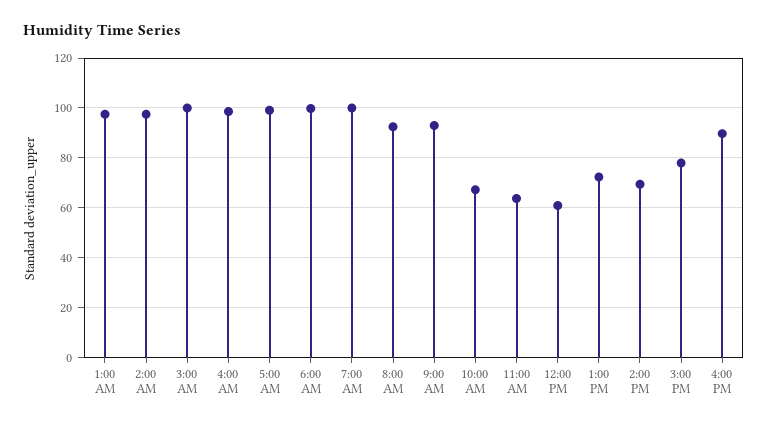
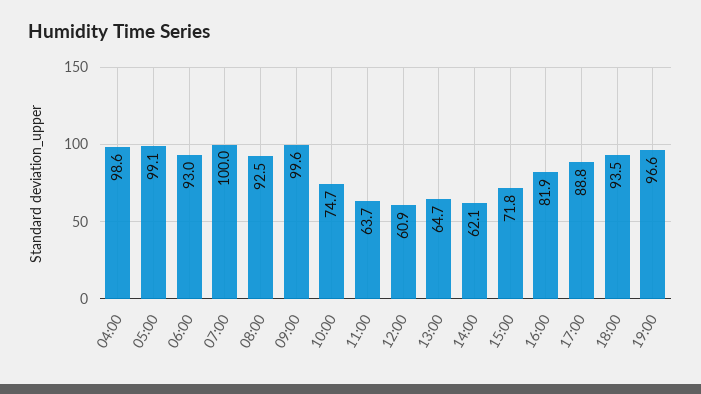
1:00 AM: 97.5 -> none
2:00 AM: 97.5 -> none
3:00 AM: 100 -> none
6:00 AM: 100 -> 93
9:00 AM: 92.5 -> 99.6
10:00 AM: 67.5 -> 74.7
1:00 PM: 72.5 -> 64.7
2:00 PM: 70 -> 62.1
3:00 PM: 77.5 -> 71.8
4:00 PM: 90 -> 81.9
17:00: none -> 88.8
18:00: none -> 93.5
19:00: none -> 96.6

